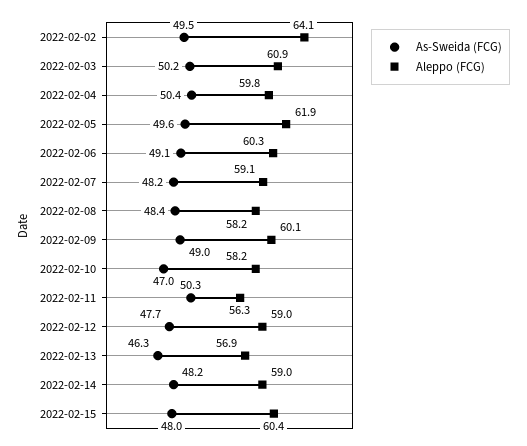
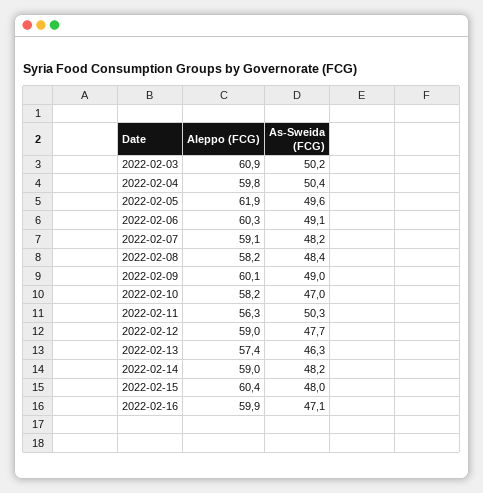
As-Sweida (FCG), 2022-02-02: 49.5 -> none
Aleppo (FCG), 2022-02-02: 64.1 -> none
Aleppo (FCG), 2022-02-13: 56.9 -> 57.4
Aleppo (FCG), 2022-02-16: none -> 59.9
As-Sweida (FCG), 2022-02-16: none -> 47.1

